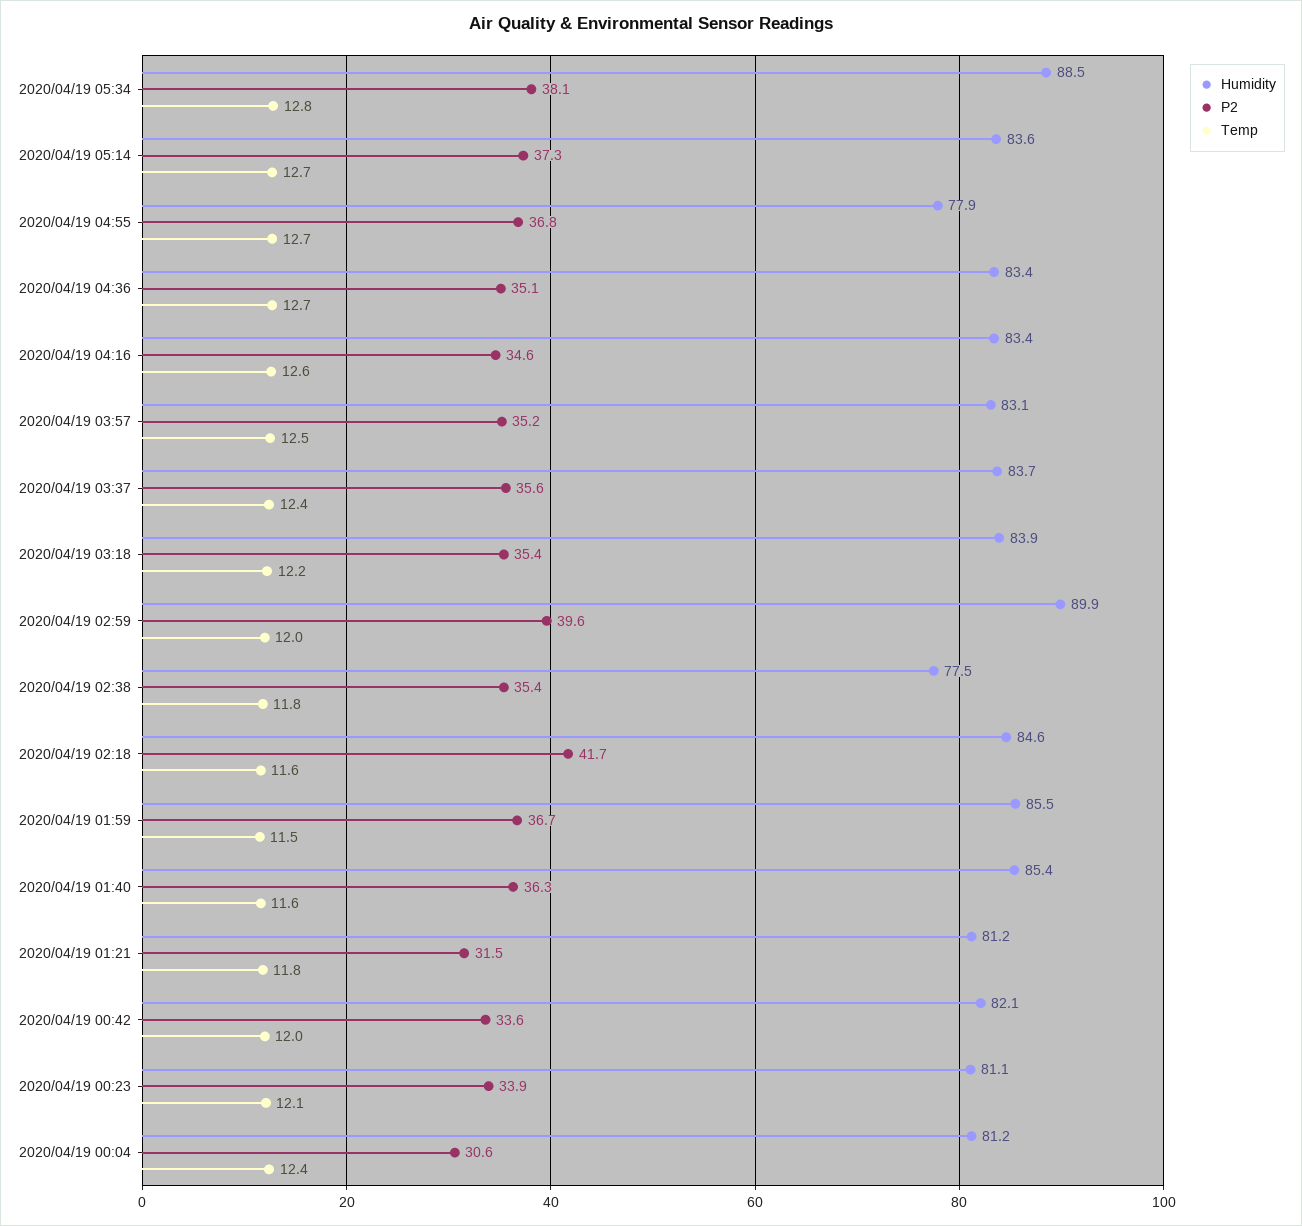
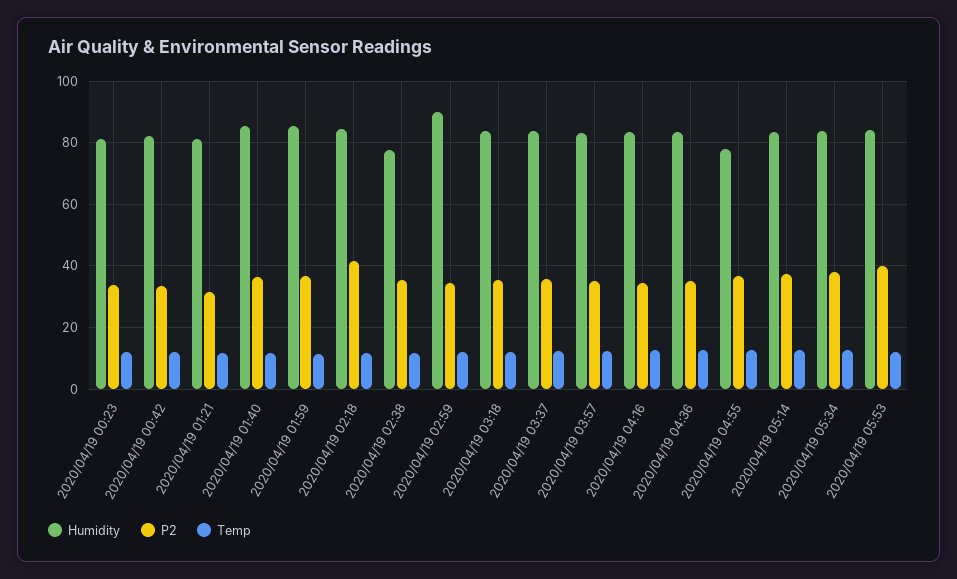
Humidity, 2020/04/19 05:34: 88.5 -> 84
P2, 2020/04/19 02:59: 39.6 -> 34
Humidity, 2020/04/19 00:04: 81.2 -> none
P2, 2020/04/19 00:04: 30.6 -> none
Temp, 2020/04/19 00:04: 12.4 -> none
Humidity, 2020/04/19 05:53: none -> 84
P2, 2020/04/19 05:53: none -> 40
Temp, 2020/04/19 05:53: none -> 12

